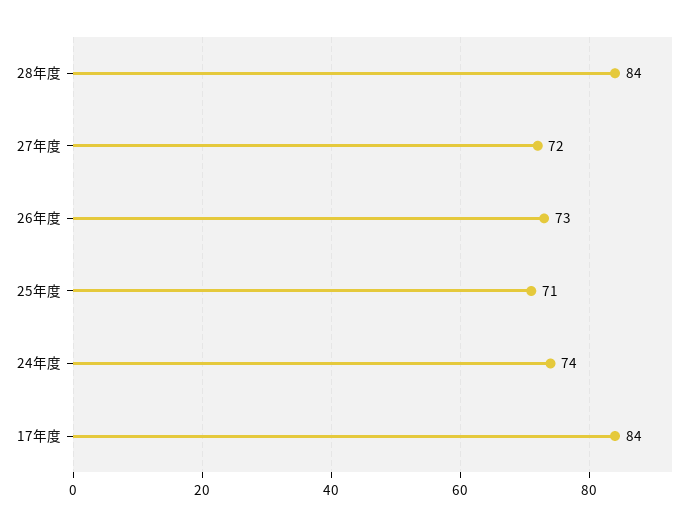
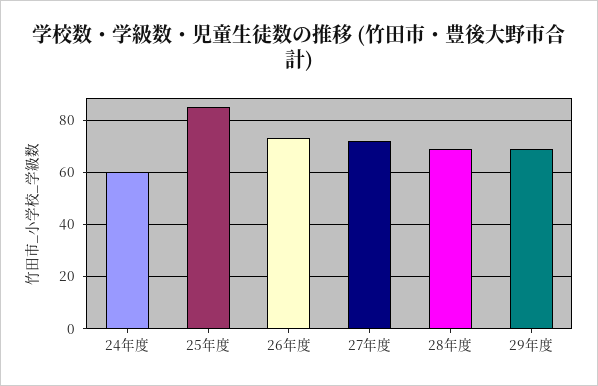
28年度: 84 -> 70
25年度: 71 -> 85
24年度: 74 -> 60
17年度: 84 -> none
29年度: none -> 70

